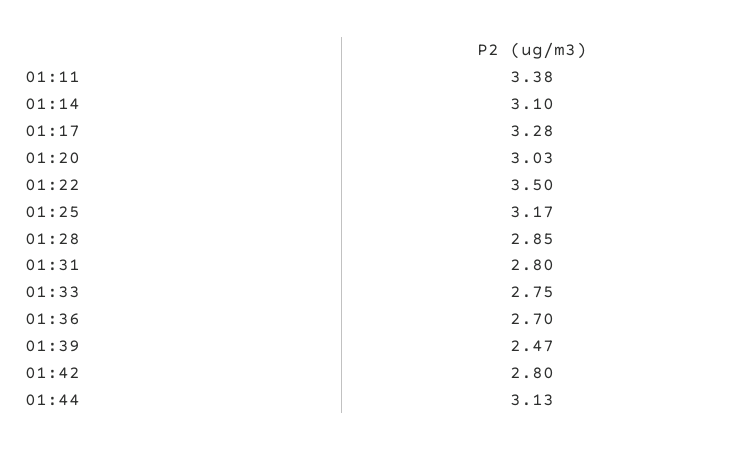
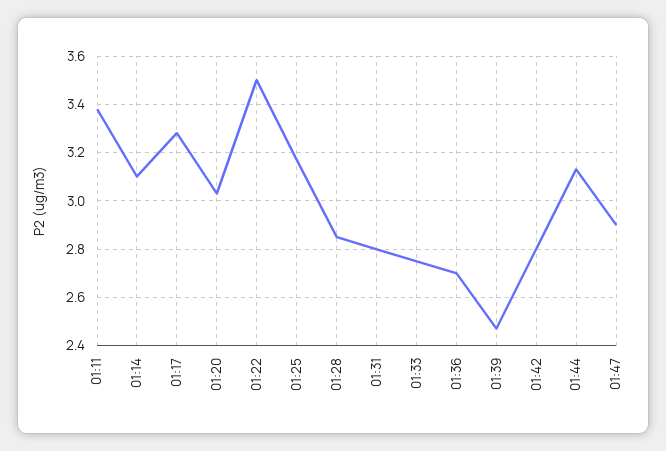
01:47: none -> 2.9

